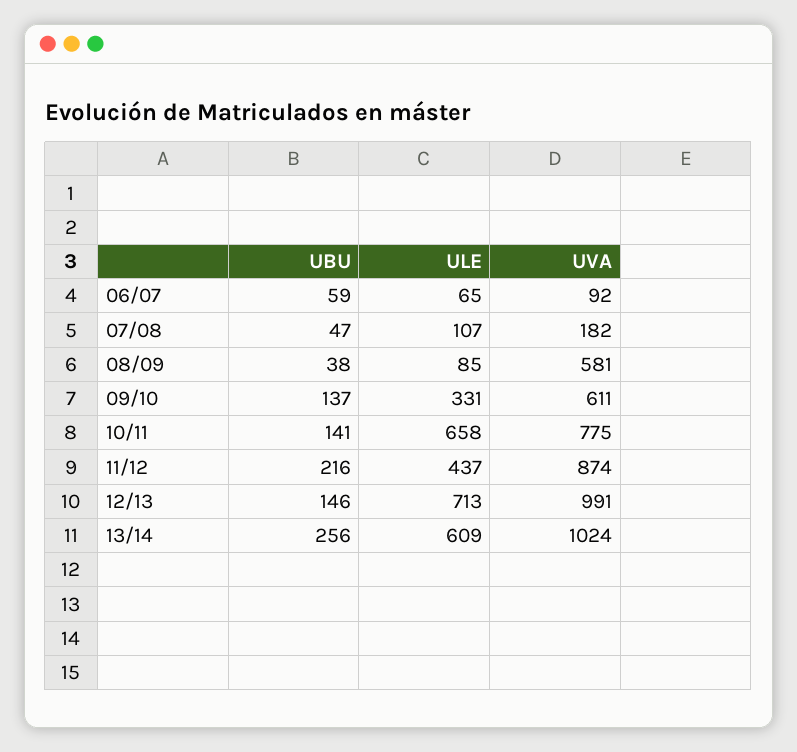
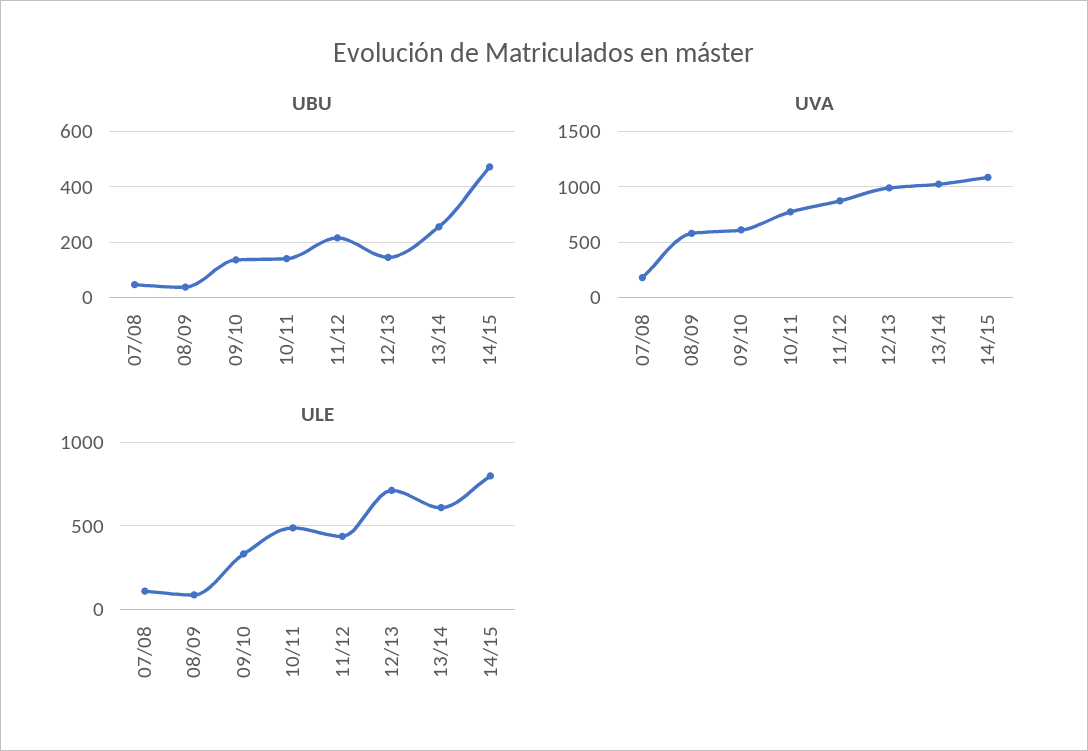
UBU, 06/07: 59 -> none
ULE, 06/07: 65 -> none
UVA, 06/07: 92 -> none
ULE, 10/11: 658 -> 500
UBU, 14/15: none -> 475
UVA, 14/15: none -> 1100
ULE, 14/15: none -> 800

